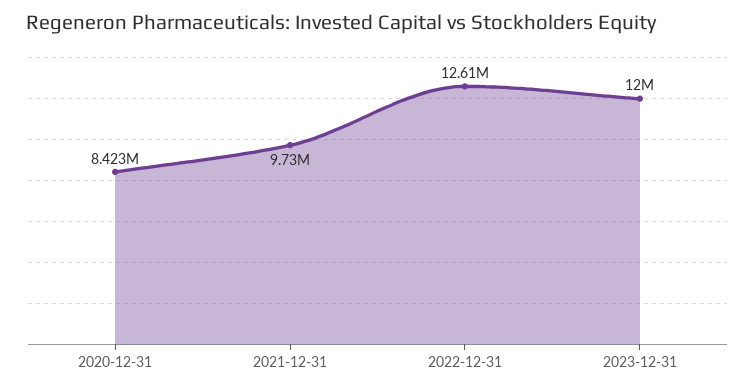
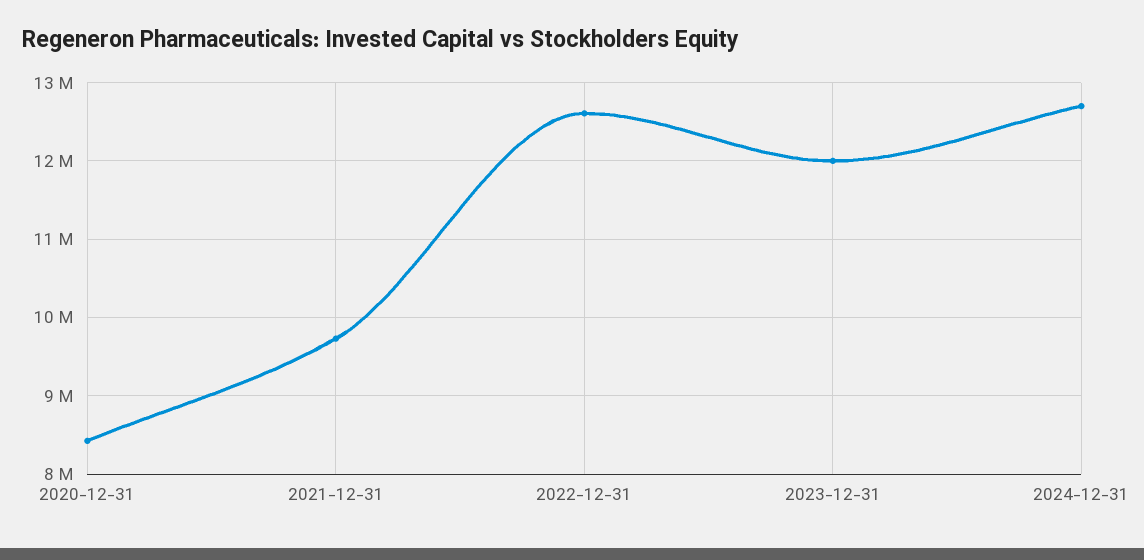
2024-12-31: none -> 12700000

